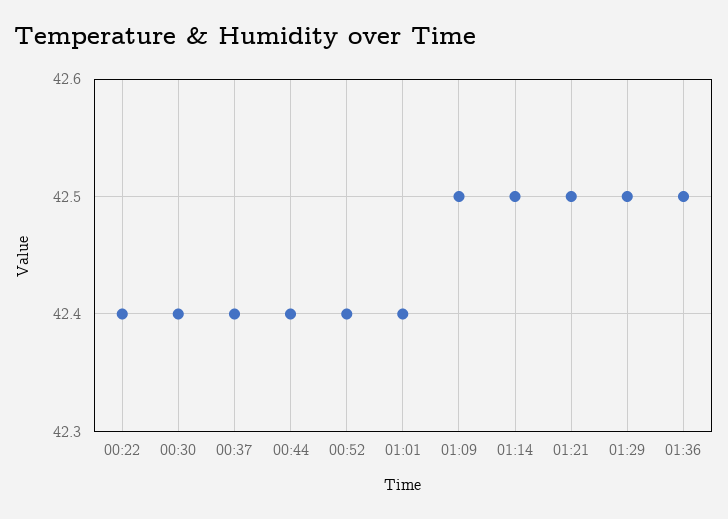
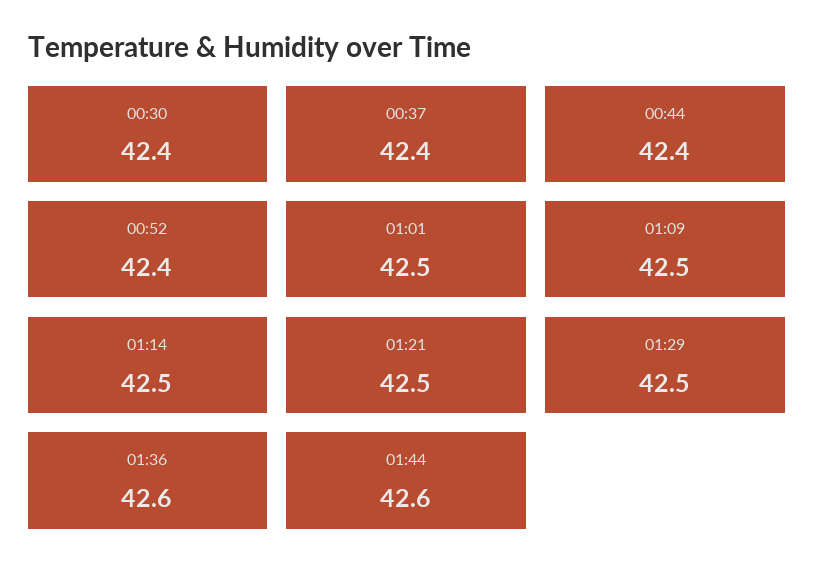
00:22: 42.4 -> none
01:01: 42.4 -> 42.5
01:36: 42.5 -> 42.6
01:44: none -> 42.6

